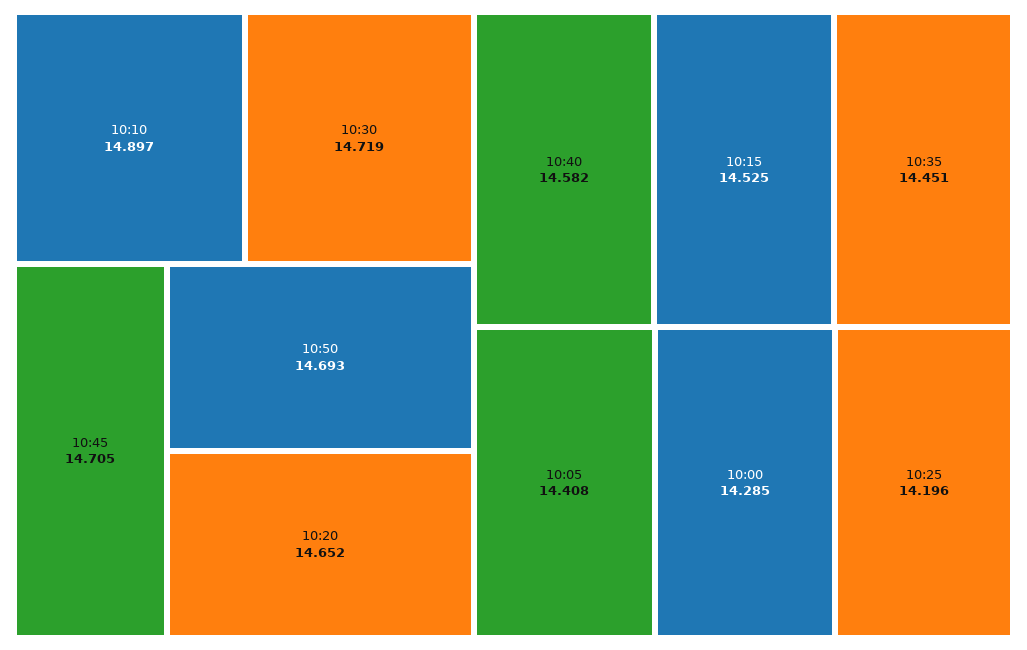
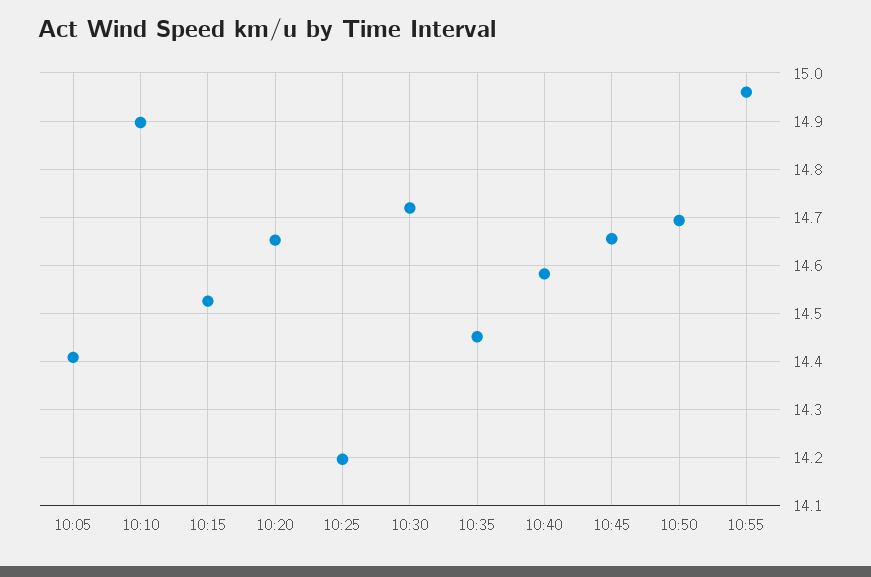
10:45: 14.705 -> 14.66
10:00: 14.285 -> none
10:55: none -> 14.96

